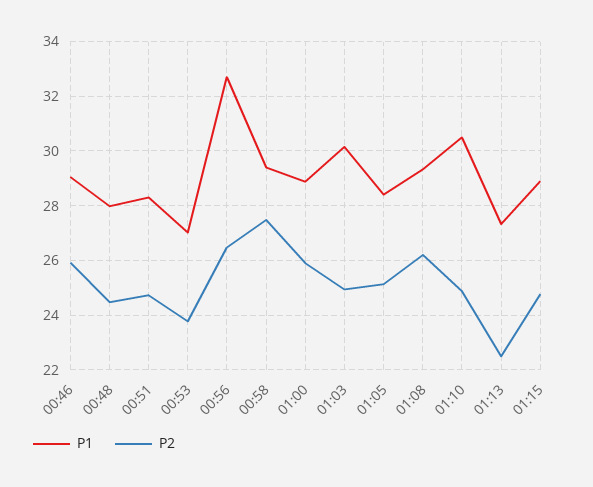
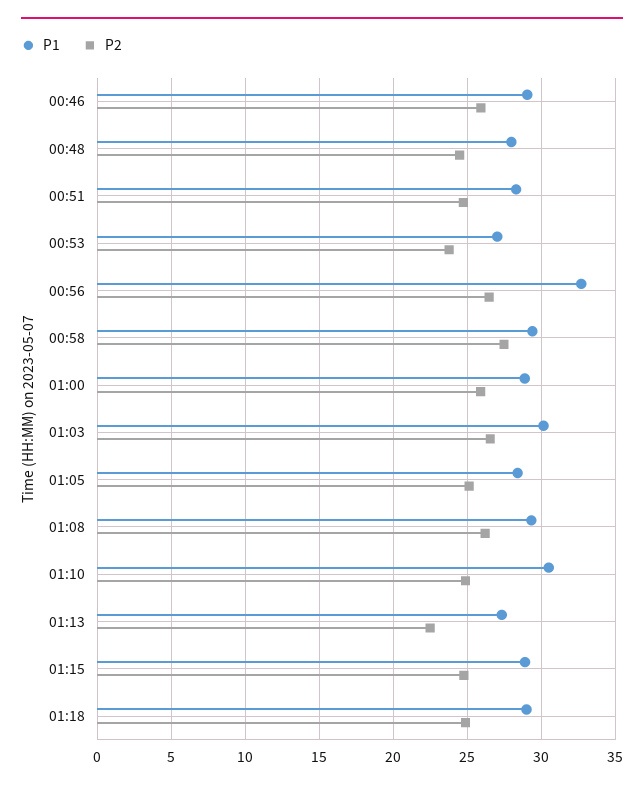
P2, 01:03: 25 -> 26.5
P1, 01:18: none -> 29
P2, 01:18: none -> 25

